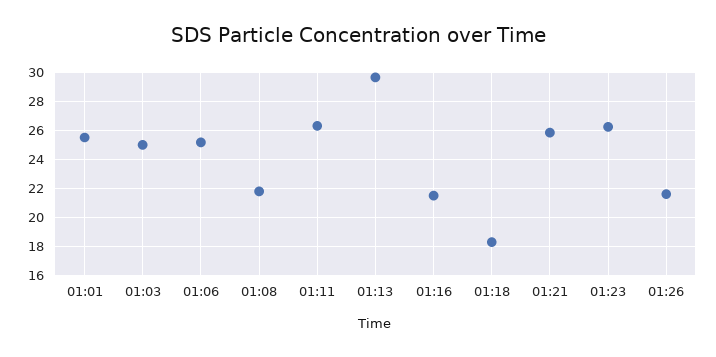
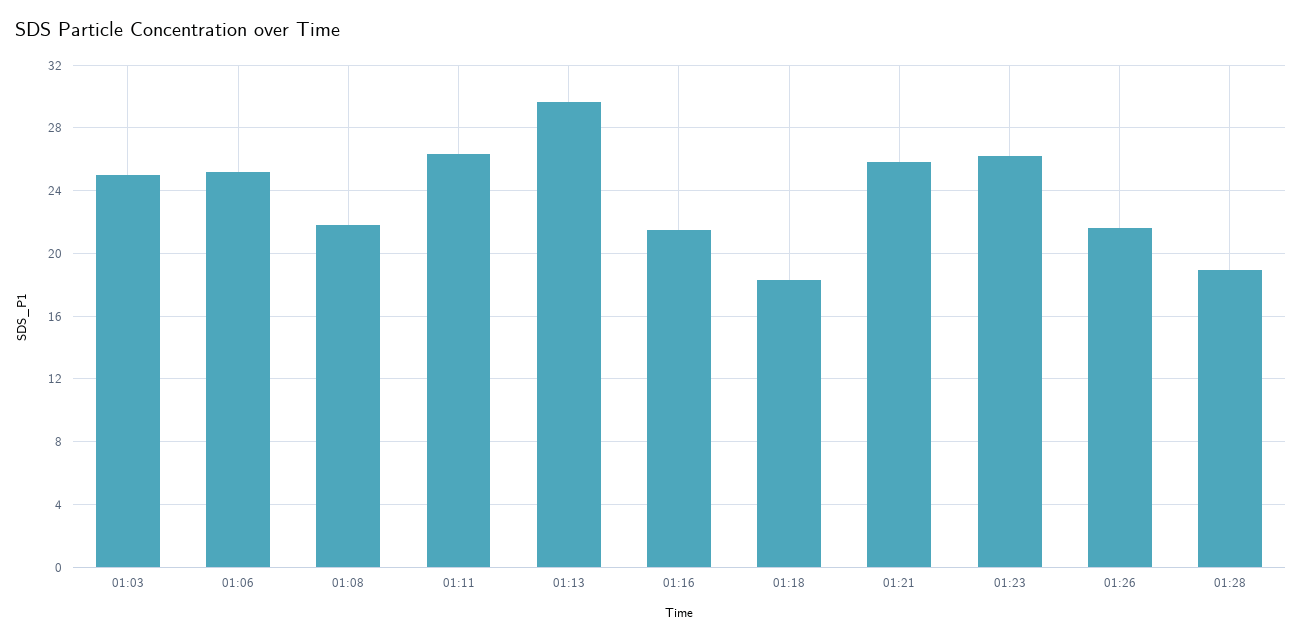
01:01: 25.5 -> none
01:28: none -> 19

